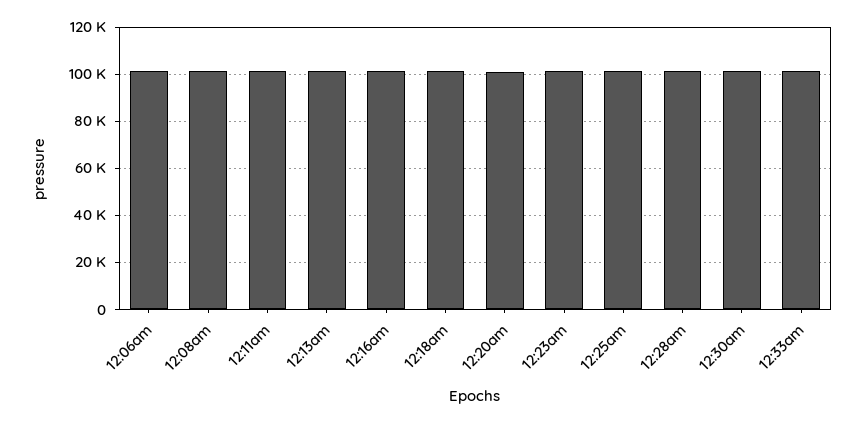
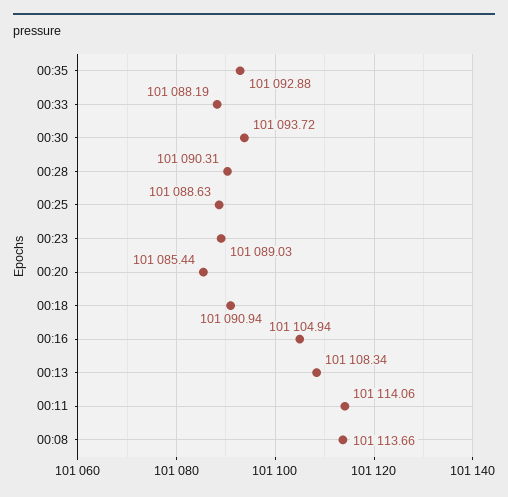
12:06am: 100000 -> none
00:35: none -> 101092.88

